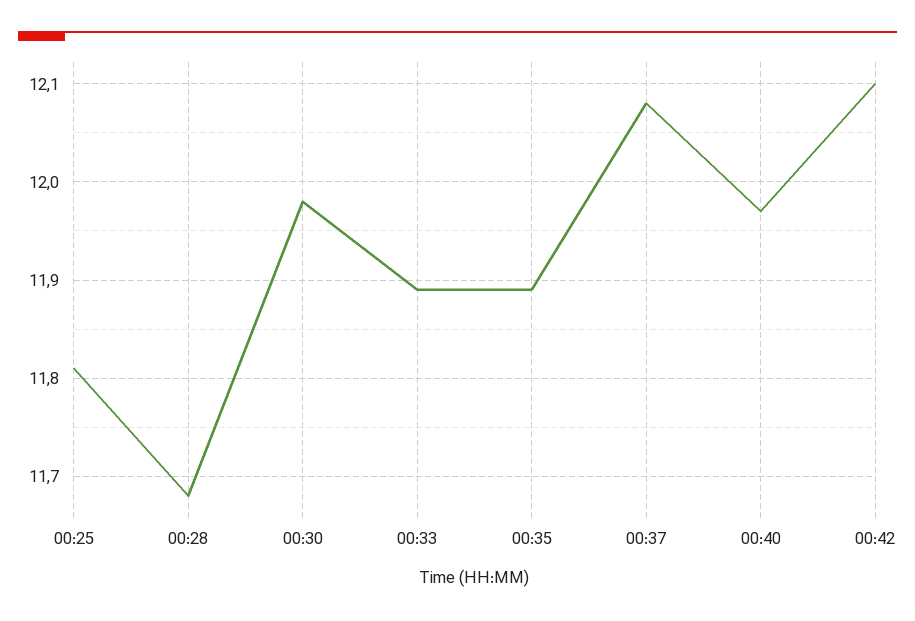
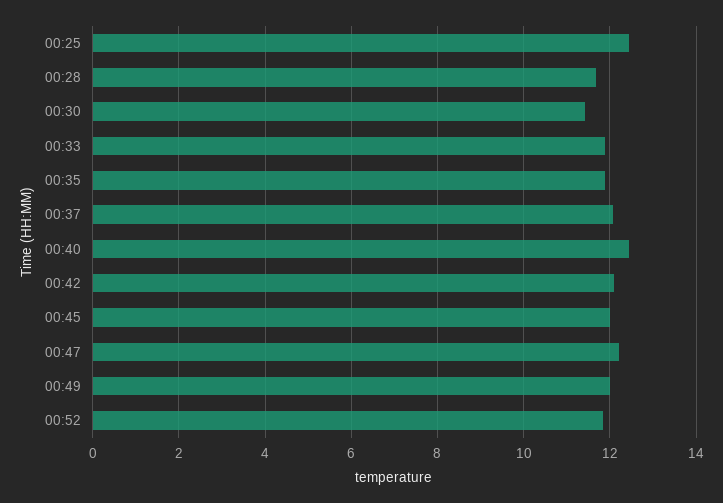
00:25: 11.81 -> 12.4
00:30: 11.98 -> 11.4
00:40: 11.97 -> 12.4
00:45: none -> 12
00:47: none -> 12.2
00:49: none -> 12
00:52: none -> 11.8

